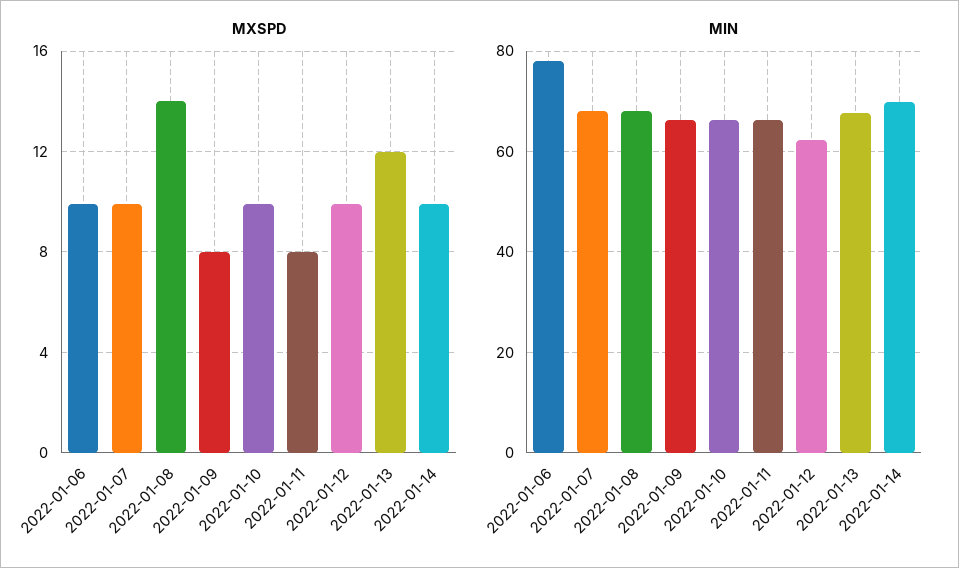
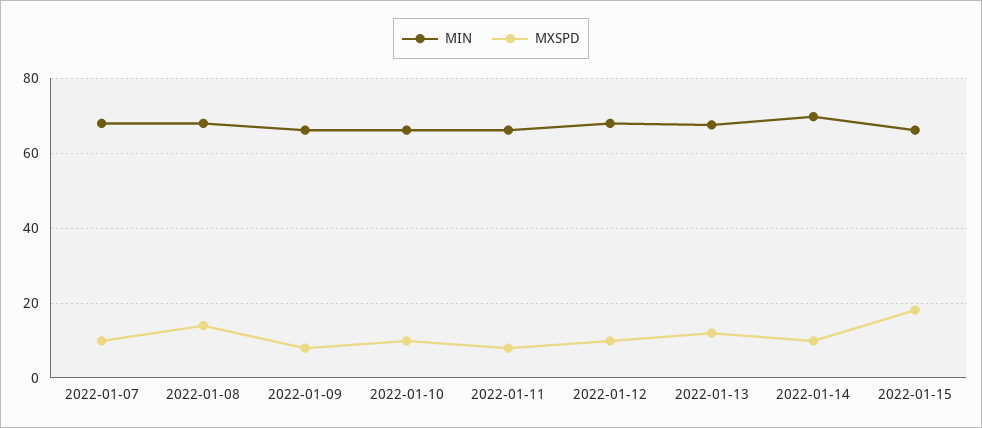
MXSPD, 2022-01-06: 10 -> none
MIN, 2022-01-06: 78 -> none
MIN, 2022-01-12: 62 -> 68
MIN, 2022-01-15: none -> 66
MXSPD, 2022-01-15: none -> 18

